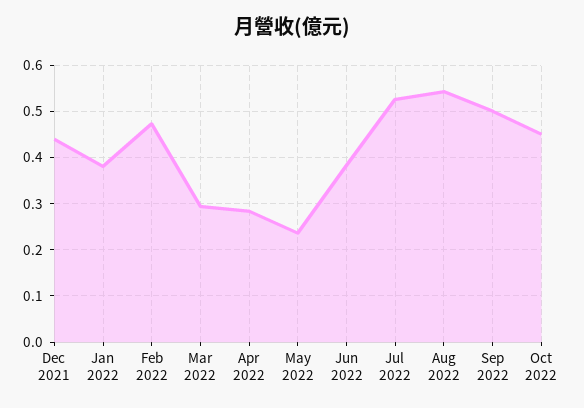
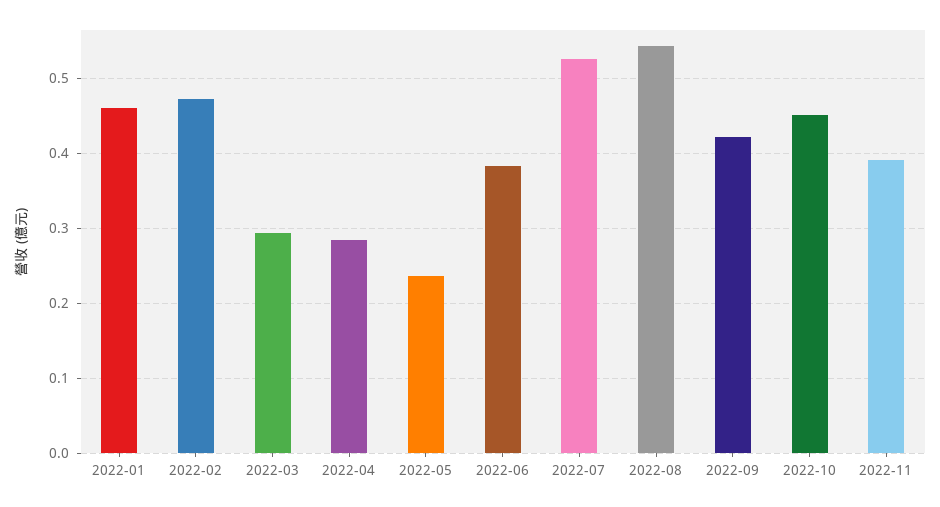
Dec 2021: 0.44 -> none
Jan 2022: 0.38 -> 0.46
Sep 2022: 0.5 -> 0.42
2022-11: none -> 0.39

